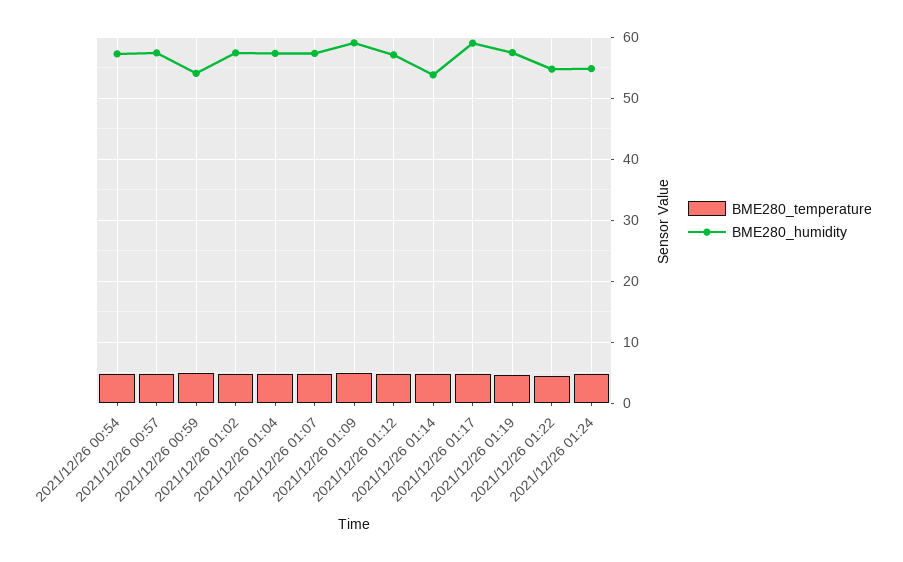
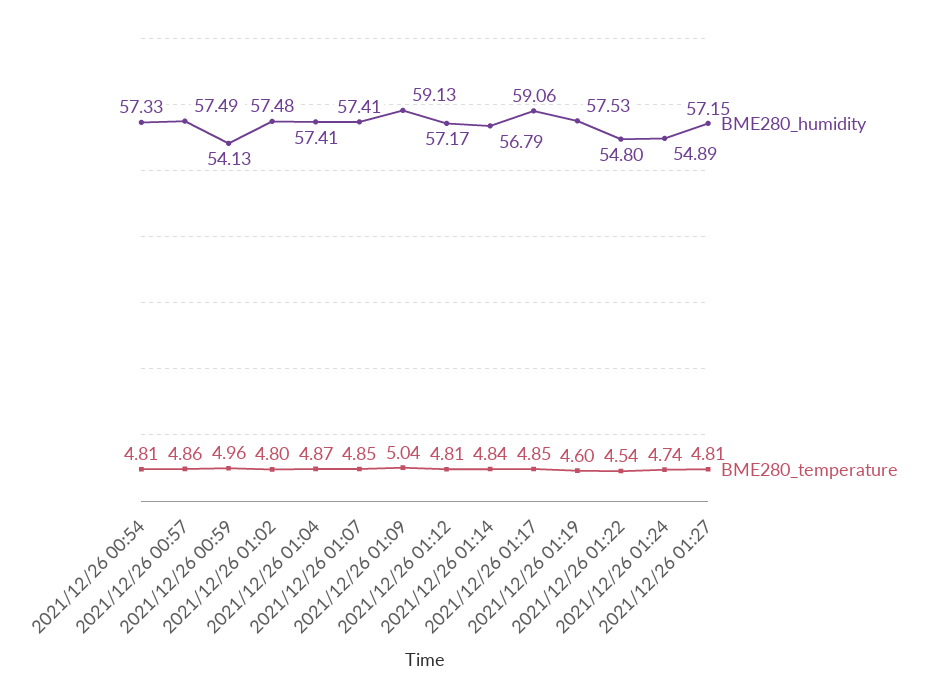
BME280_humidity, 2021/12/26 01:14: 54 -> 56.79
BME280_humidity, 2021/12/26 01:27: none -> 57.15
BME280_temperature, 2021/12/26 01:27: none -> 4.81

